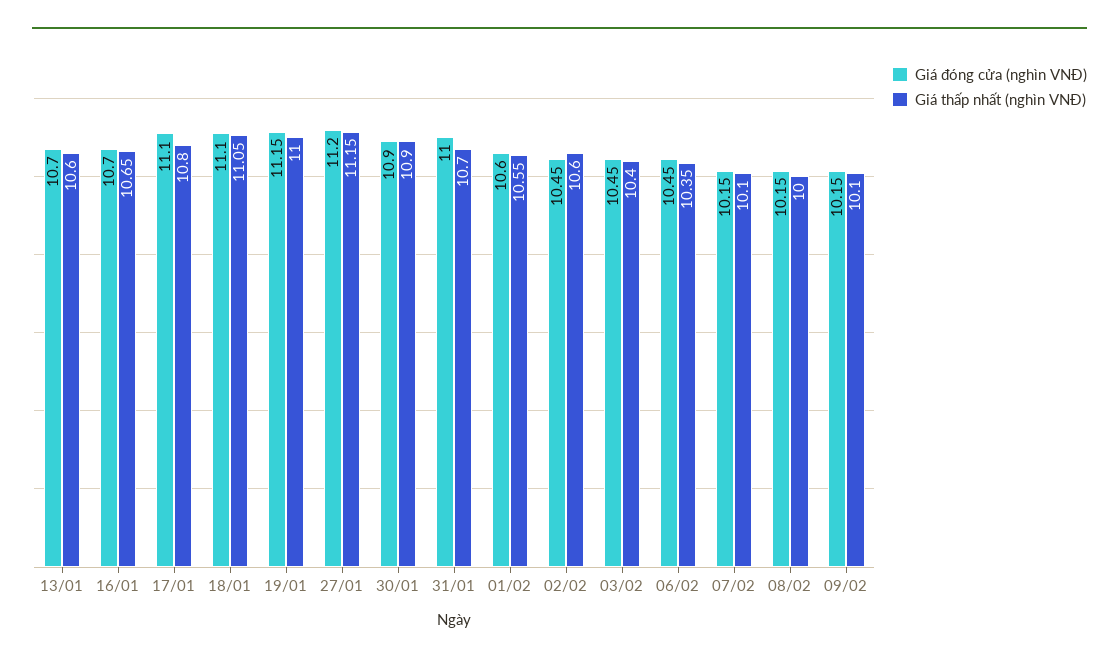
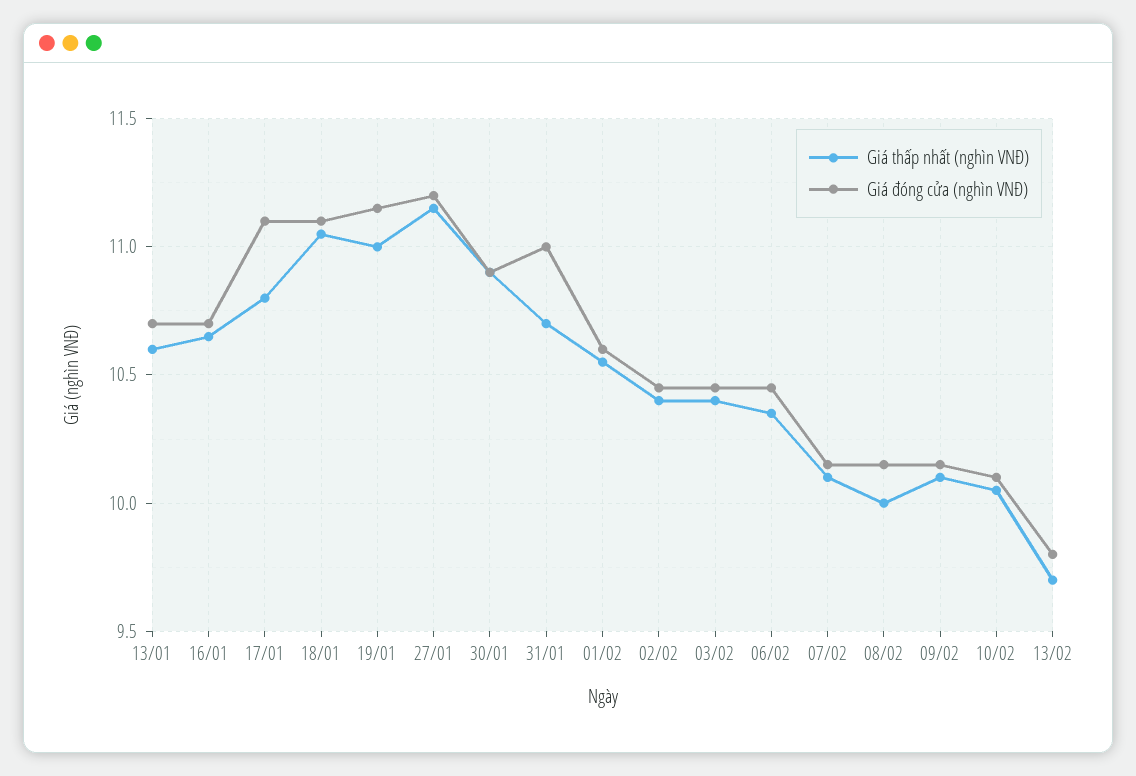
Giá thấp nhất (nghìn VNĐ), 02/02: 10.6 -> 10.4
Giá thấp nhất (nghìn VNĐ), 10/02: none -> 10.05
Giá đóng cửa (nghìn VNĐ), 10/02: none -> 10.1
Giá thấp nhất (nghìn VNĐ), 13/02: none -> 9.7
Giá đóng cửa (nghìn VNĐ), 13/02: none -> 9.8

